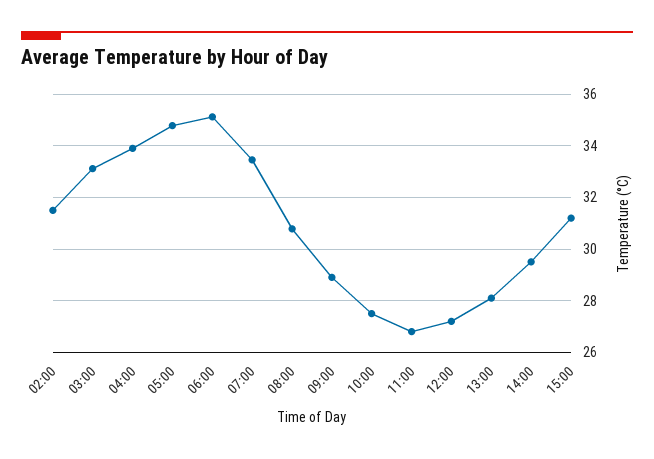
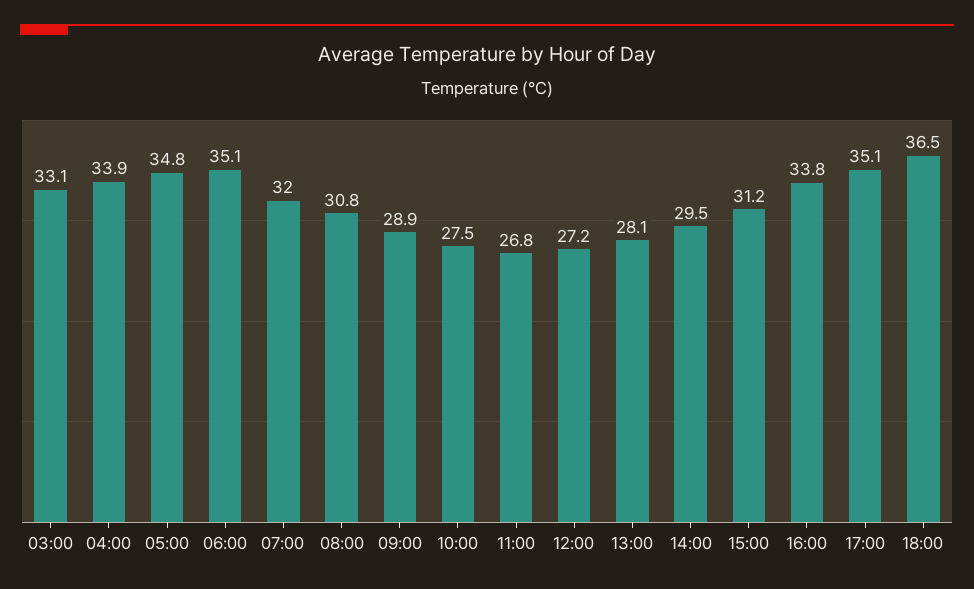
02:00: 31.5 -> none
07:00: 33.5 -> 32
16:00: none -> 33.8
17:00: none -> 35.1
18:00: none -> 36.5

